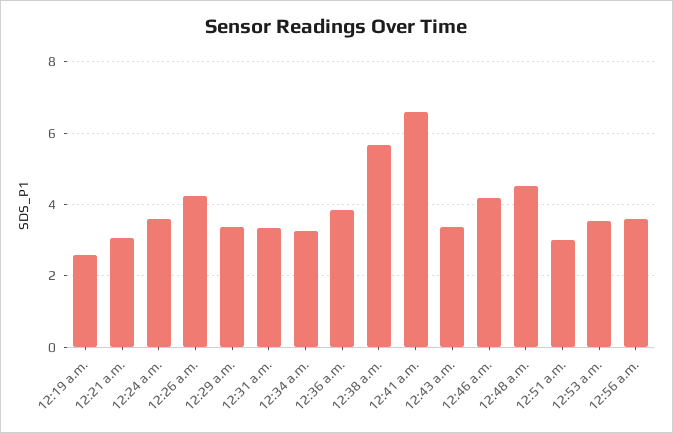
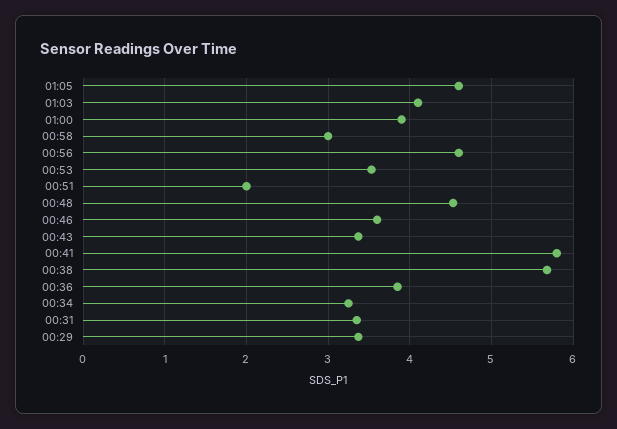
12:19 a.m.: 2.6 -> none
12:21 a.m.: 3 -> none
12:24 a.m.: 3.6 -> none
12:26 a.m.: 4.2 -> none
12:41 a.m.: 6.6 -> 5.8
12:46 a.m.: 4.2 -> 3.6
12:51 a.m.: 3 -> 2
12:56 a.m.: 3.6 -> 4.6
01:05: none -> 4.6
01:03: none -> 4.1
01:00: none -> 3.9
00:58: none -> 3

